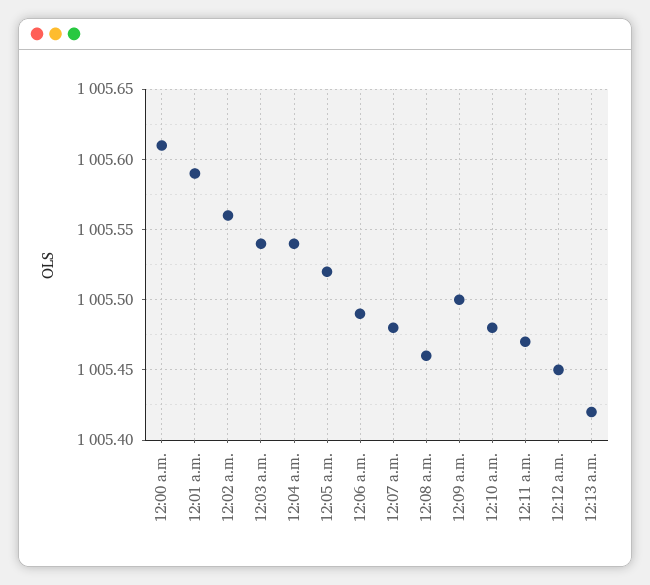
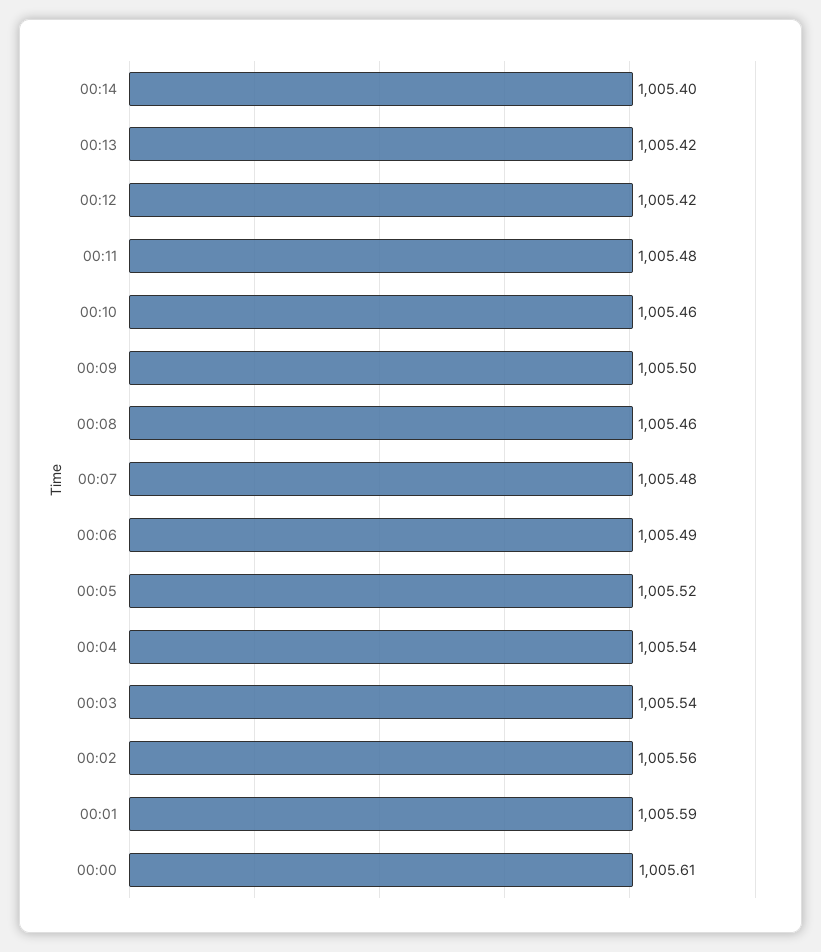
12:10 a.m.: 1005.48 -> 1005.46
12:11 a.m.: 1005.47 -> 1005.48
12:12 a.m.: 1005.45 -> 1005.42
00:14: none -> 1005.4

